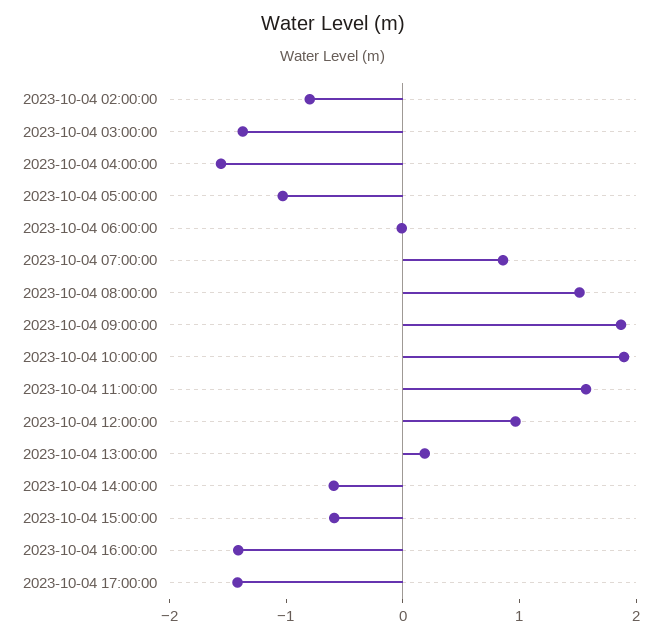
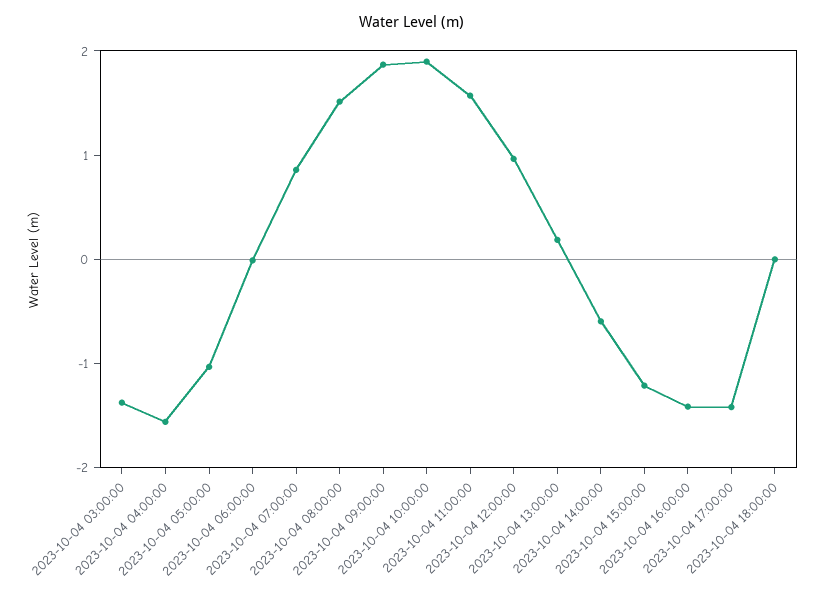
2023-10-04 02:00:00: -0.8 -> none
2023-10-04 15:00:00: -0.6 -> -1.2
2023-10-04 18:00:00: none -> 0

